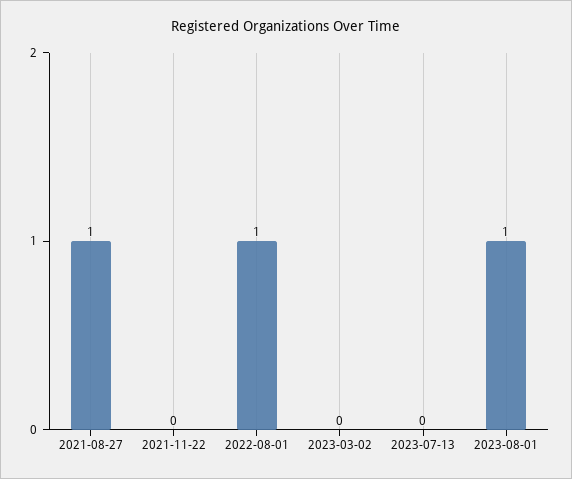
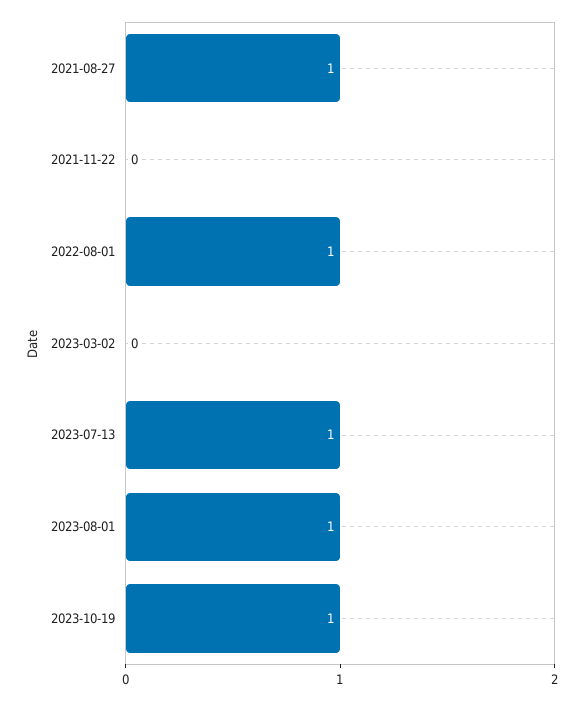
2023-07-13: 0 -> 1
2023-10-19: none -> 1

